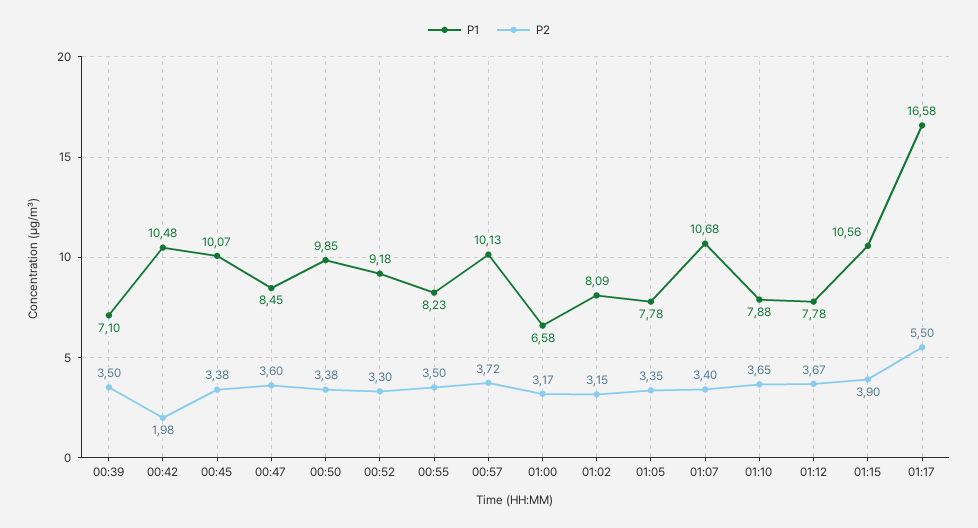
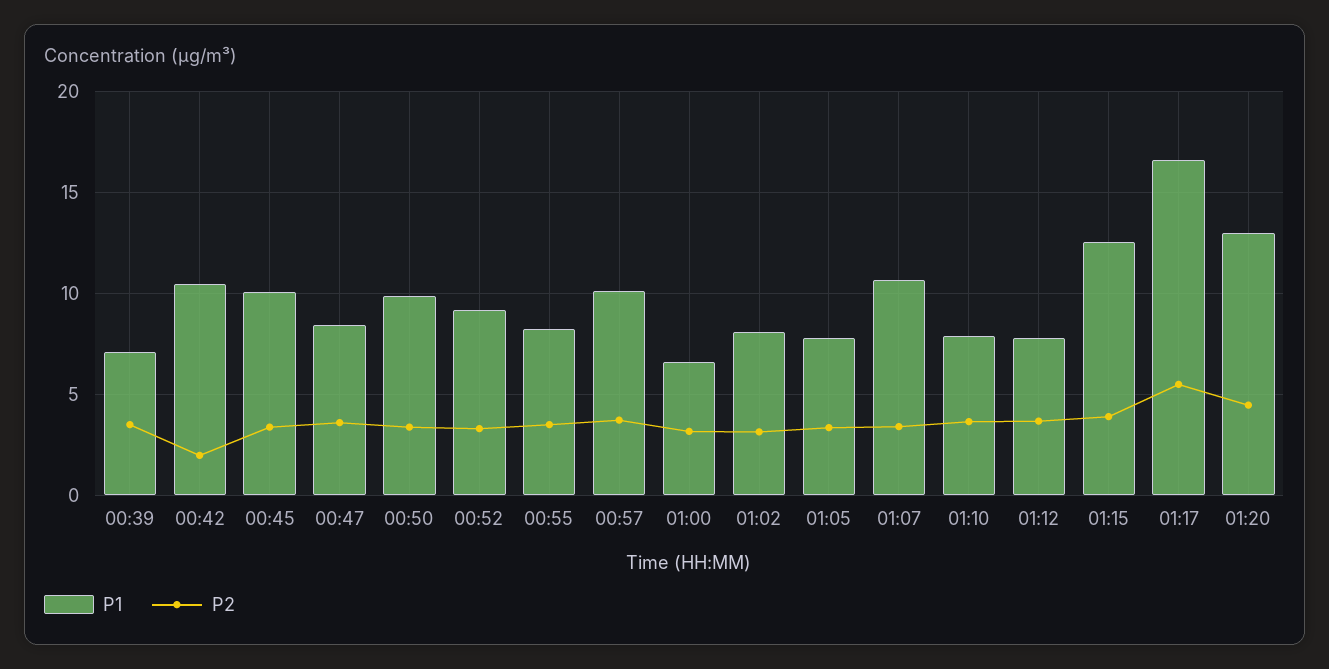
P1, 01:15: 10.56 -> 12.5
P1, 01:20: none -> 13
P2, 01:20: none -> 4.5

